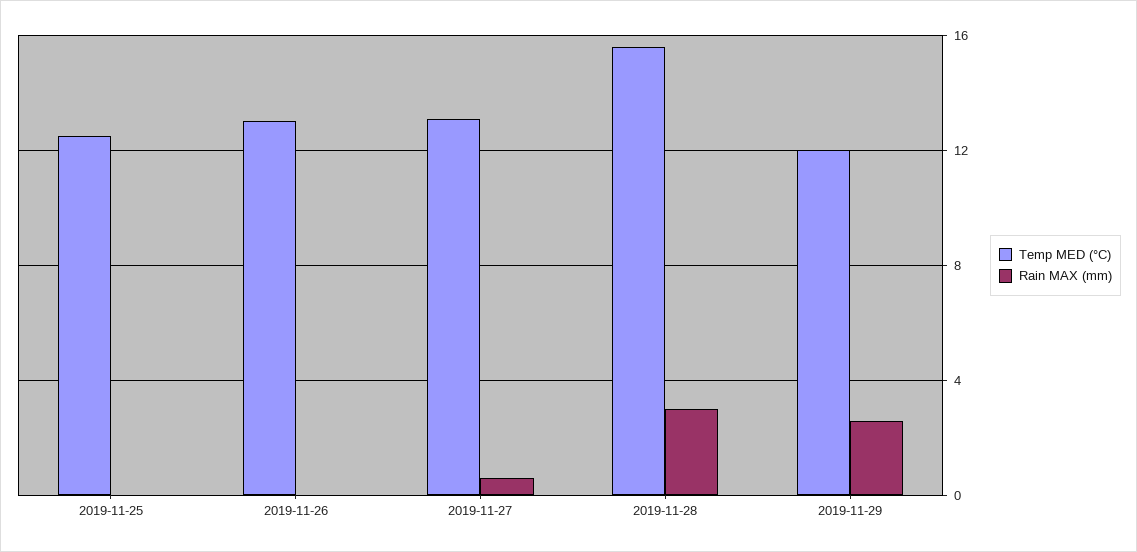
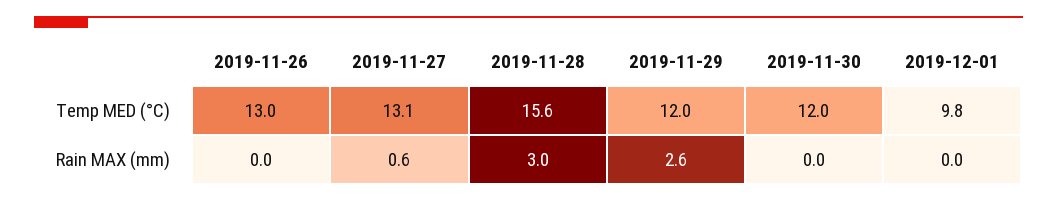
Temp MED (°C), 2019-11-25: 12.5 -> none
Rain MAX (mm), 2019-11-25: 0 -> none
Temp MED (°C), 2019-11-30: none -> 12
Temp MED (°C), 2019-12-01: none -> 9.8
Rain MAX (mm), 2019-11-30: none -> 0
Rain MAX (mm), 2019-12-01: none -> 0

